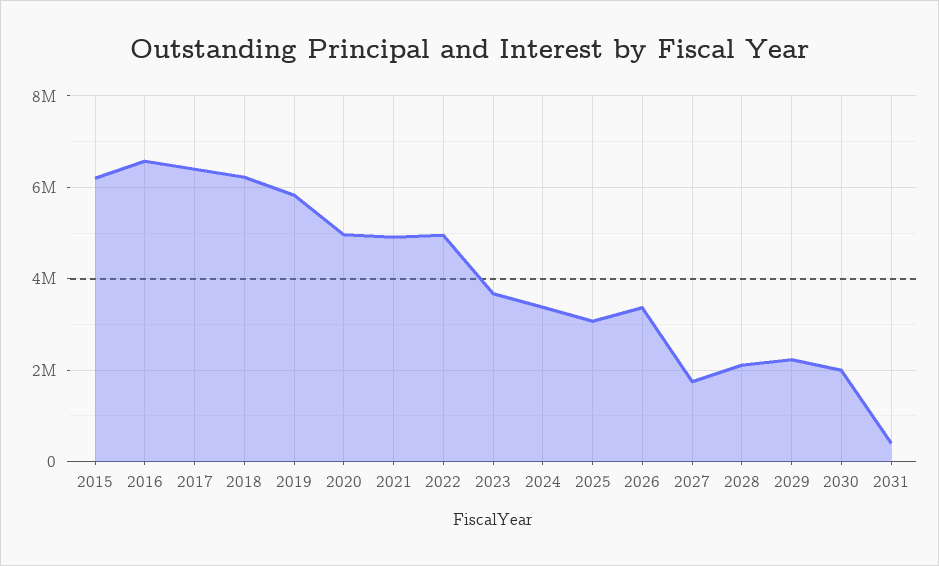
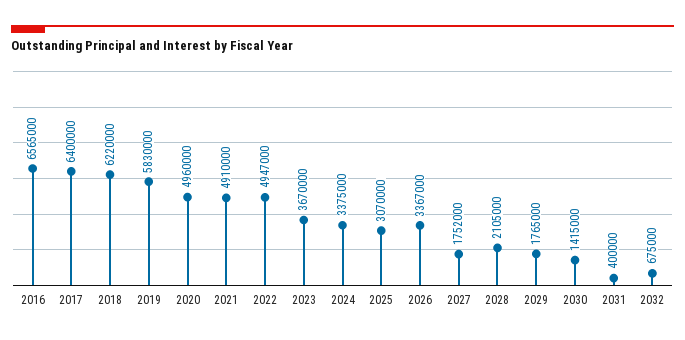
2015: 6200000 -> none
2029: 2200000 -> 1765000
2030: 2000000 -> 1415000
2032: none -> 675000

